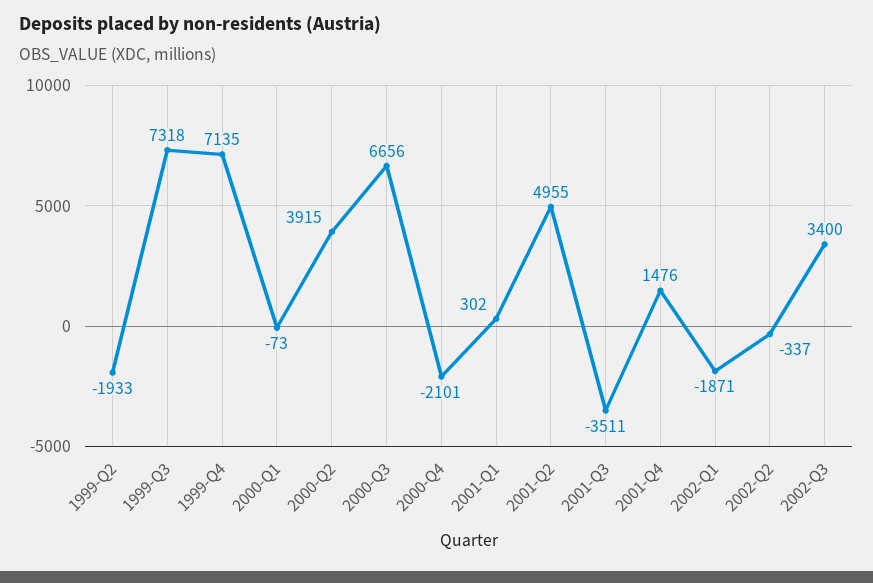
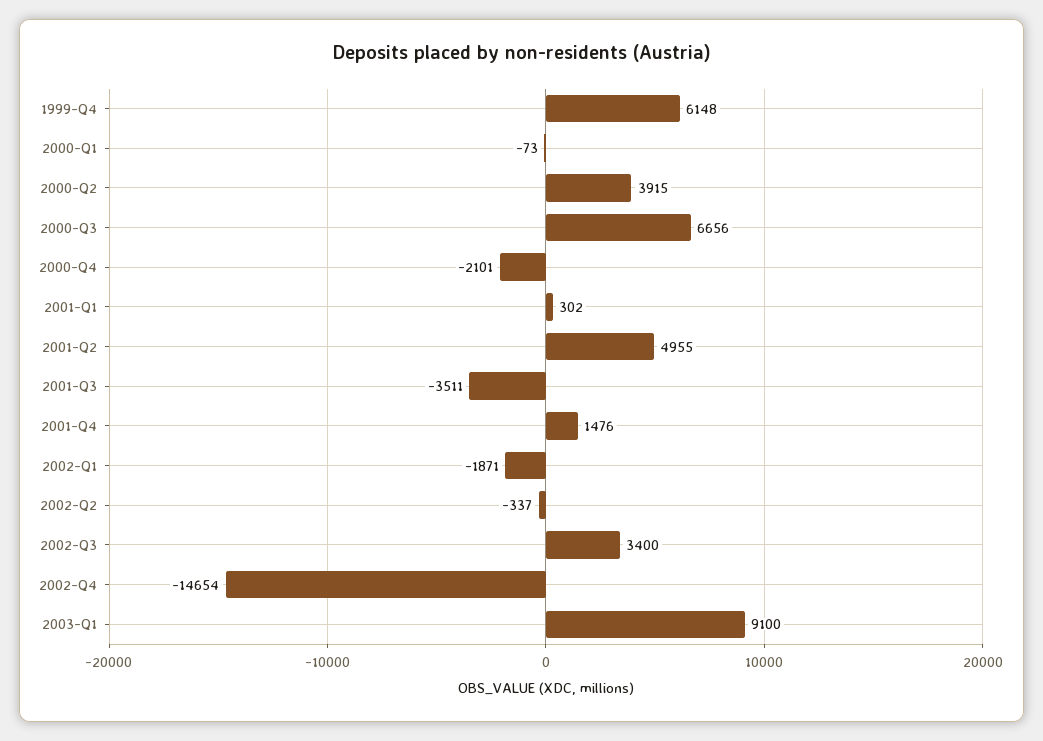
1999-Q2: -1933 -> none
1999-Q3: 7318 -> none
1999-Q4: 7135 -> 6148
2002-Q4: none -> -14654
2003-Q1: none -> 9100

